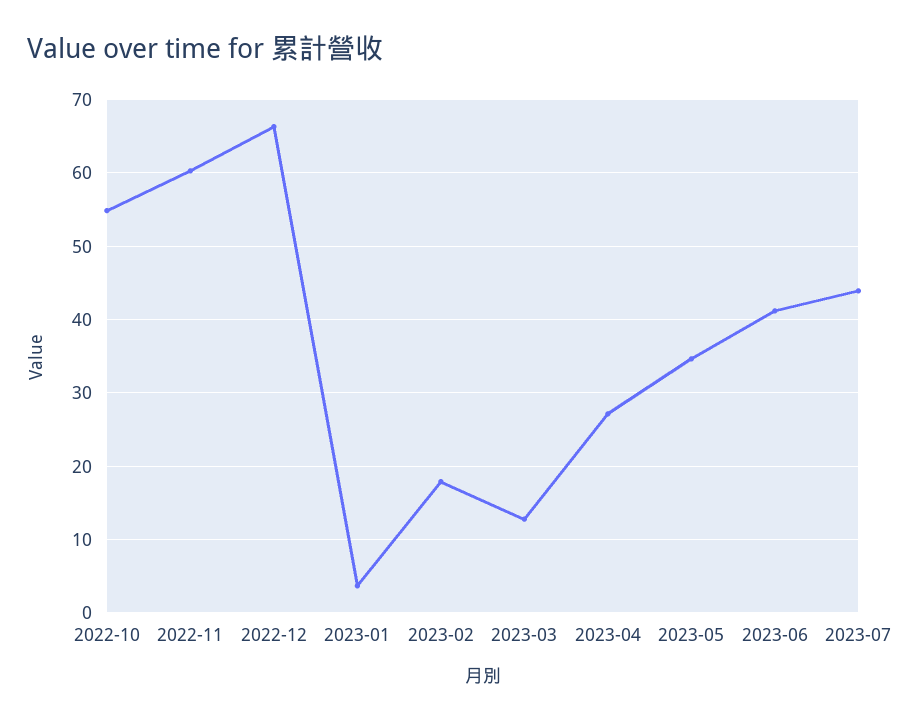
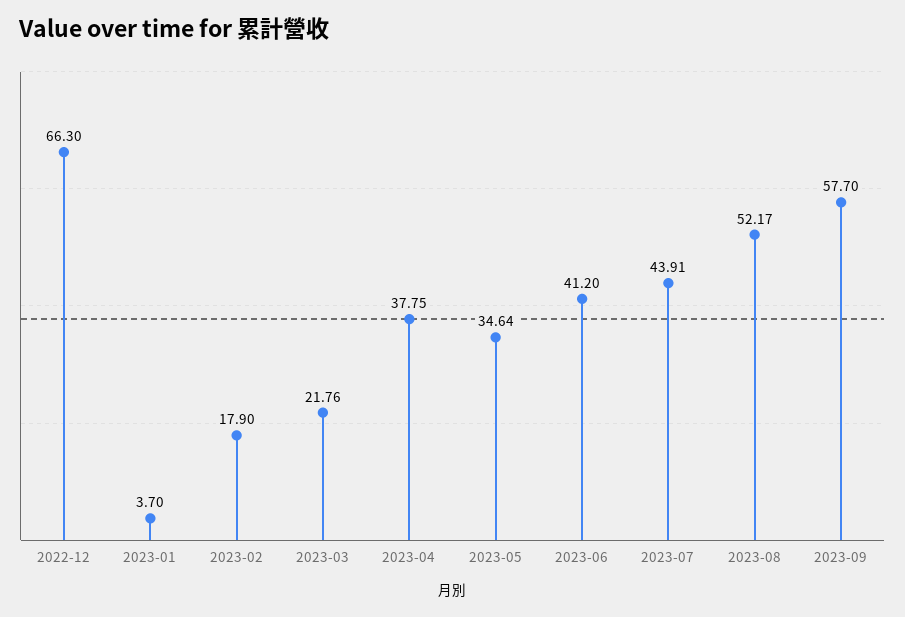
2022-10: 55 -> none
2022-11: 60 -> none
2023-03: 13 -> 21.76
2023-04: 27 -> 37.75
2023-08: none -> 52.17
2023-09: none -> 57.7

